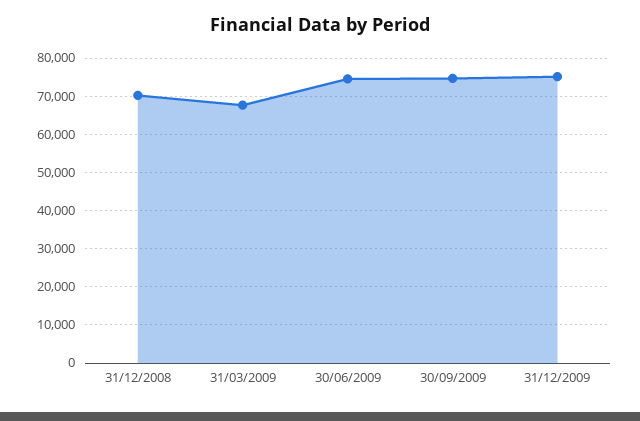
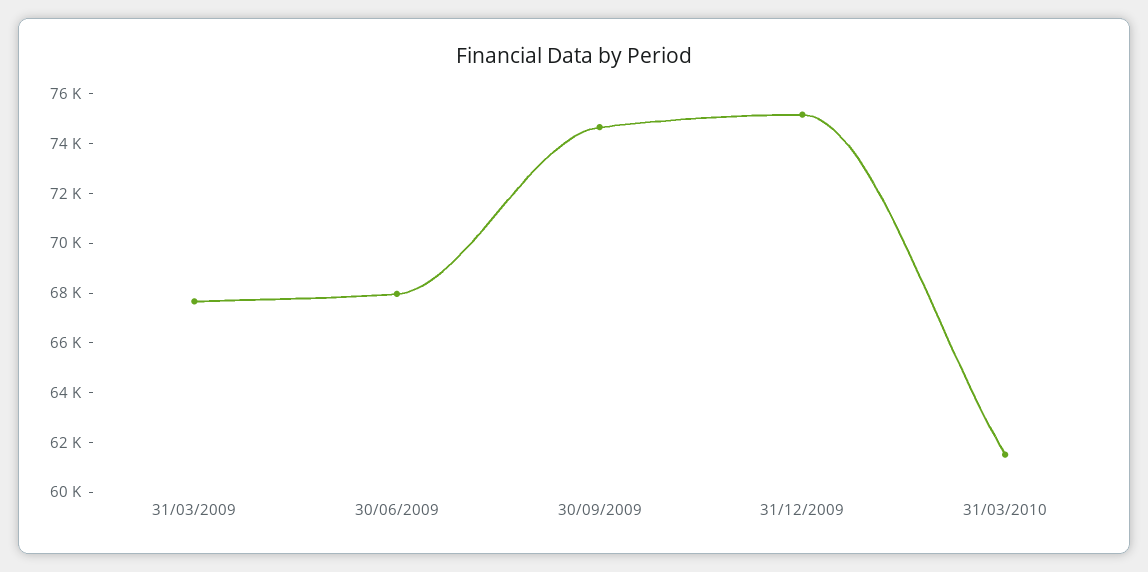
31/12/2008: 70000 -> none
30/06/2009: 74000 -> 68000
31/03/2010: none -> 61500

